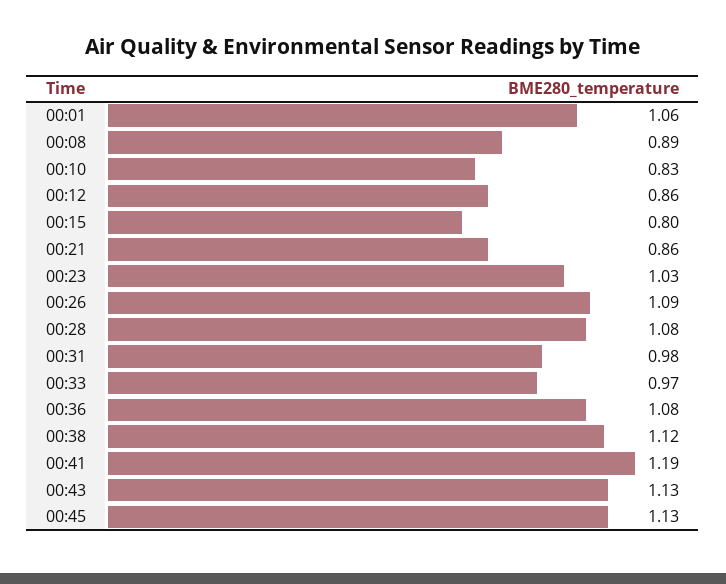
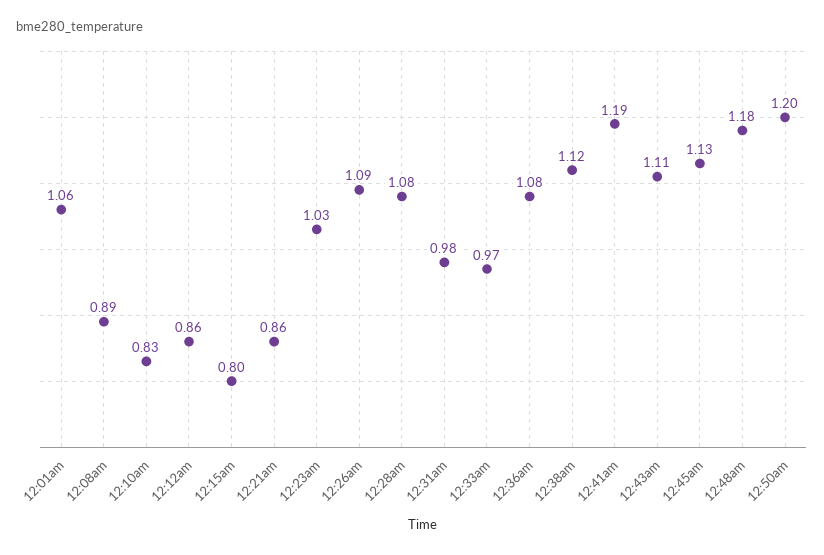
00:43: 1.13 -> 1.11
12:48am: none -> 1.18
12:50am: none -> 1.2

